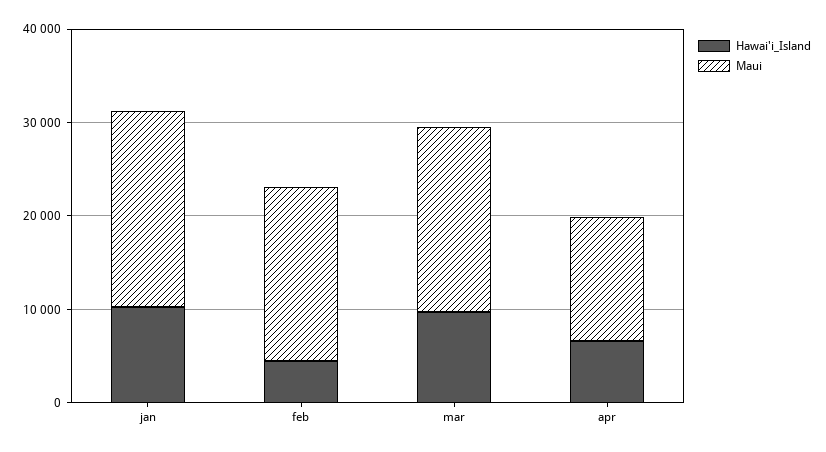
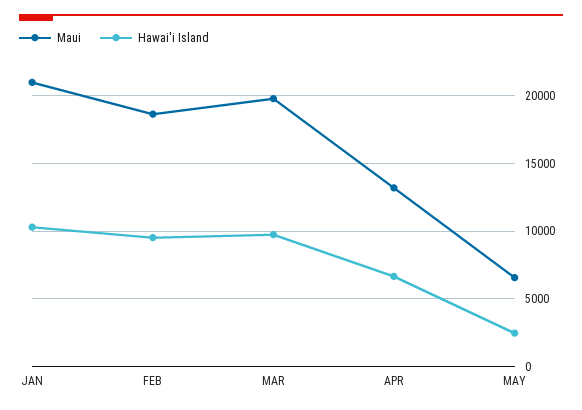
Hawai'i_Island, feb: 4000 -> 9500
Maui, MAY: none -> 6500
Hawai'i_Island, MAY: none -> 2500

